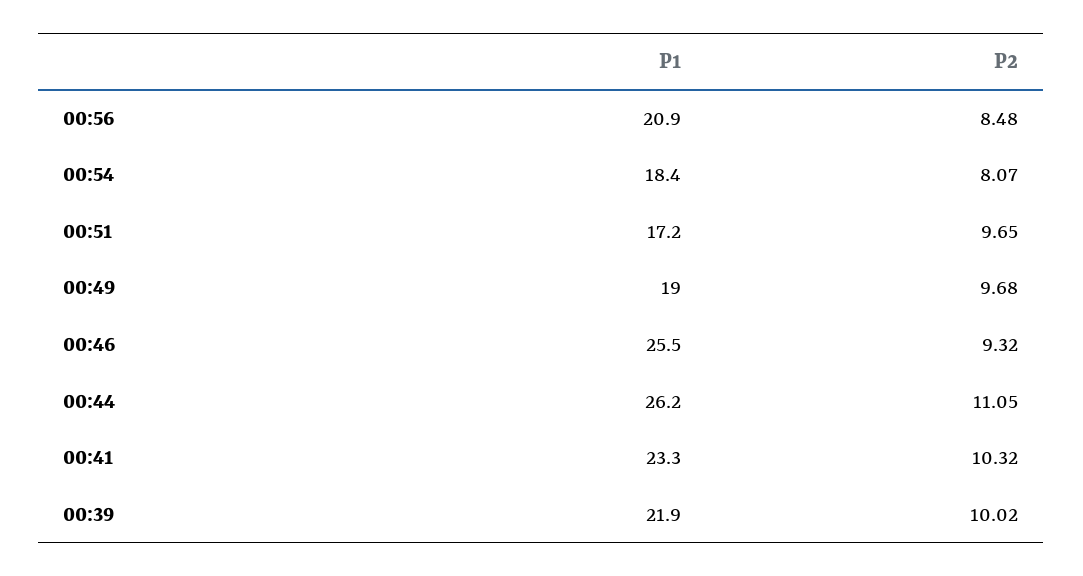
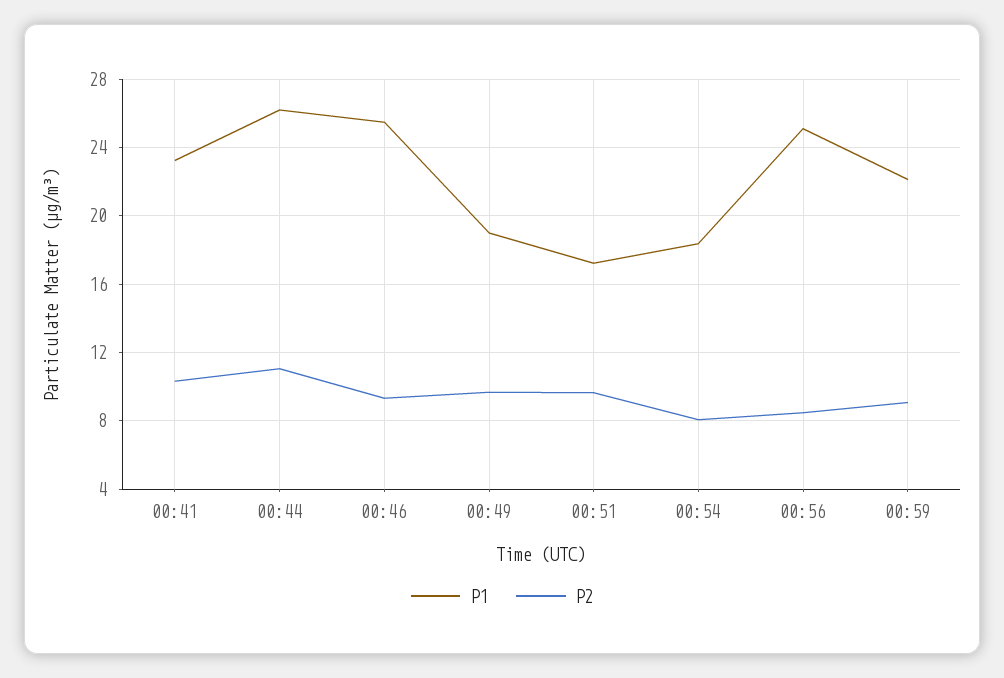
P1, 00:56: 20.9 -> 25
P1, 00:39: 21.9 -> none
P2, 00:39: 10.02 -> none
P1, 00:59: none -> 22
P2, 00:59: none -> 9

